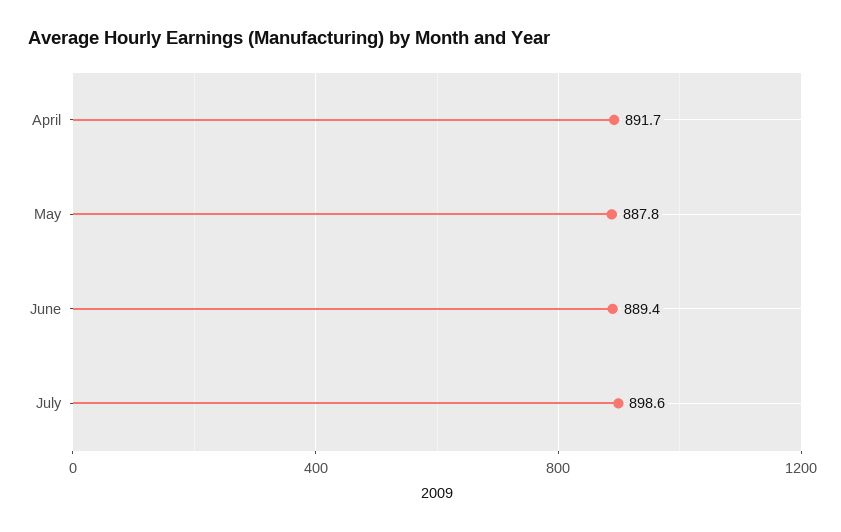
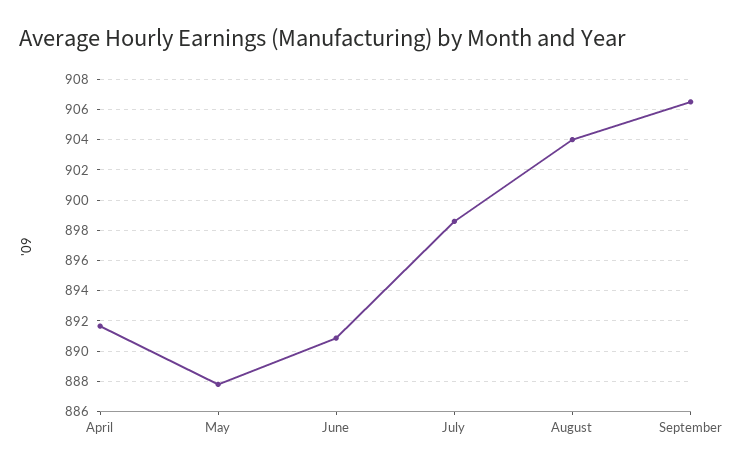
June: 889.4 -> 891
August: none -> 904
September: none -> 906.5

